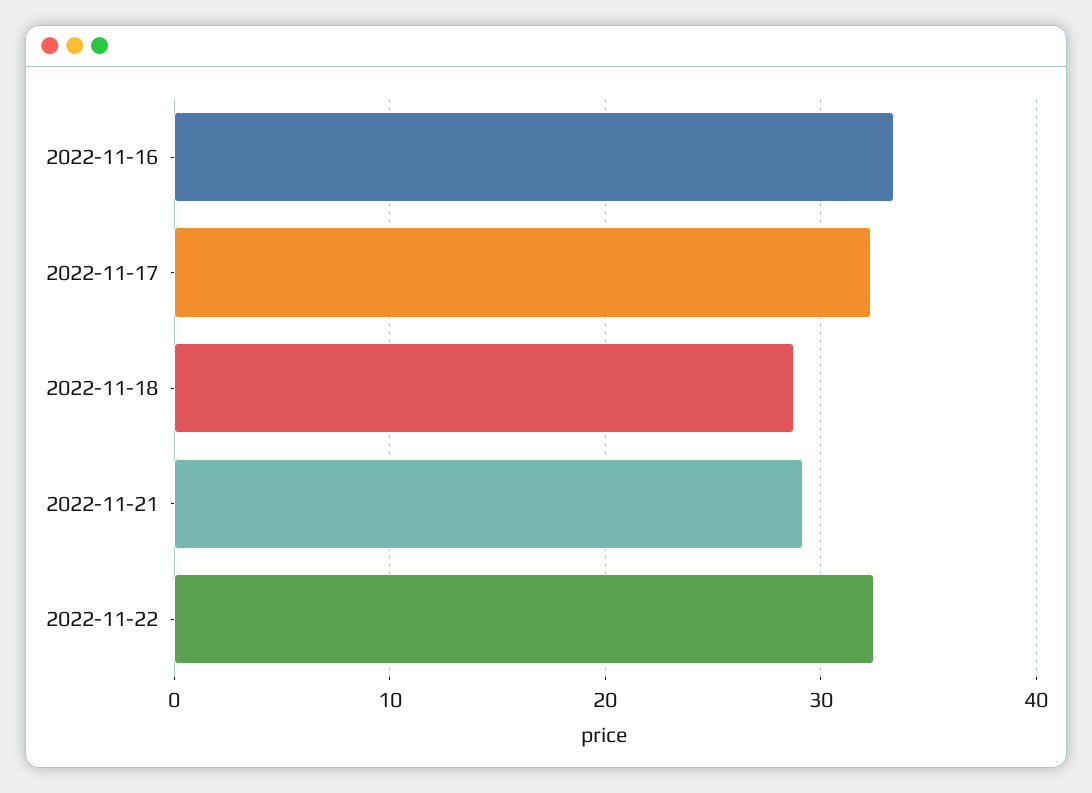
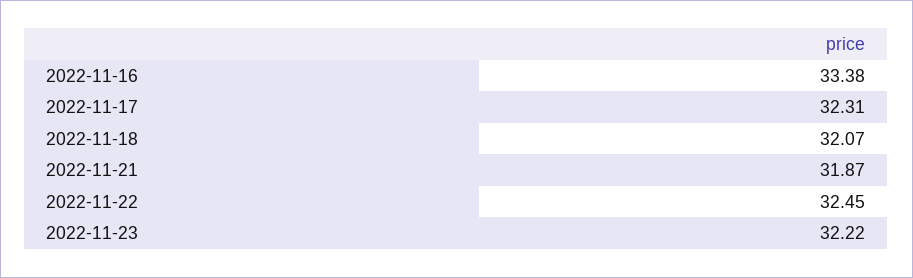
2022-11-18: 29 -> 32.07
2022-11-21: 29 -> 31.87
2022-11-23: none -> 32.22

